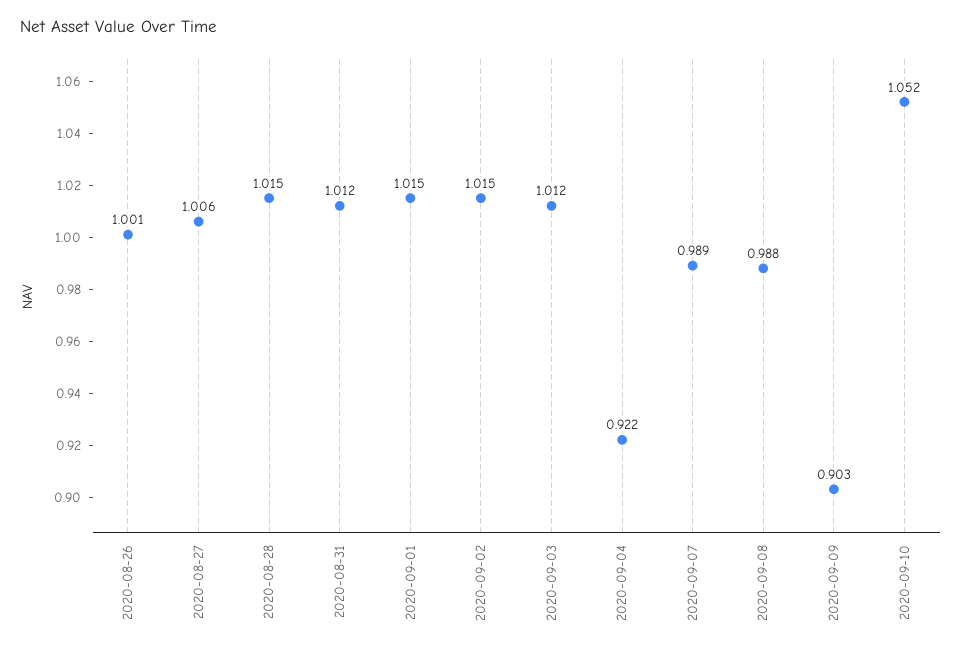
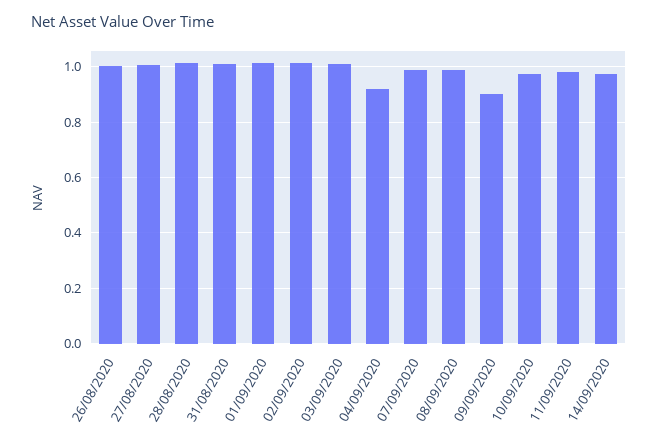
2020-09-10: 1.052 -> 0.975
11/09/2020: none -> 0.975
14/09/2020: none -> 0.975

